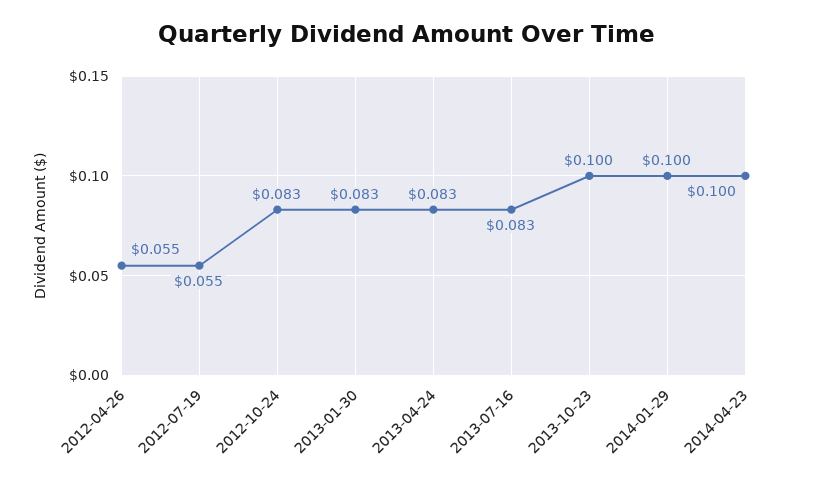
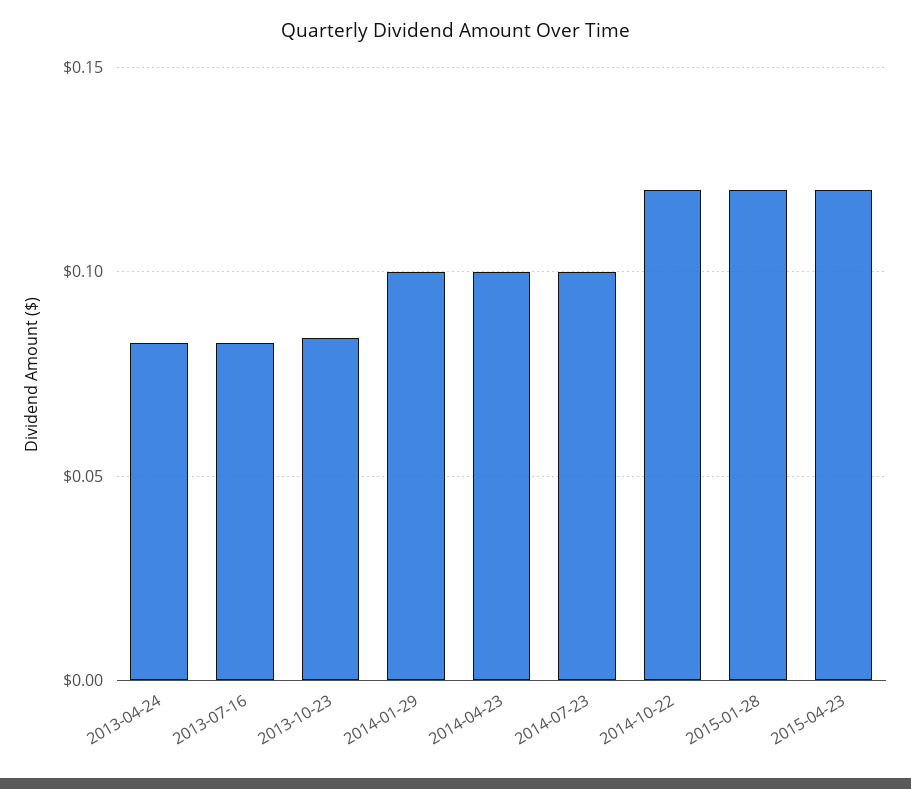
2012-04-26: 0.055 -> none
2012-07-19: 0.055 -> none
2012-10-24: 0.083 -> none
2013-01-30: 0.083 -> none
2013-10-23: 0.1 -> 0.085
2014-07-23: none -> 0.1
2014-10-22: none -> 0.12
2015-01-28: none -> 0.12
2015-04-23: none -> 0.12

